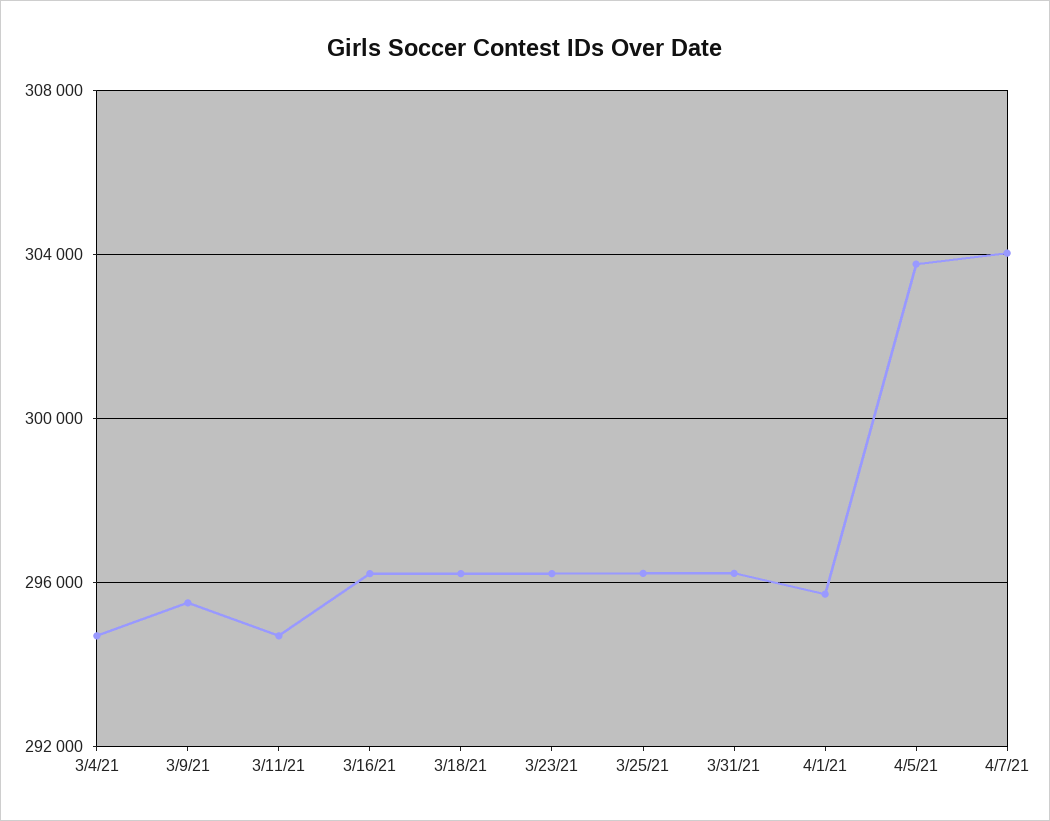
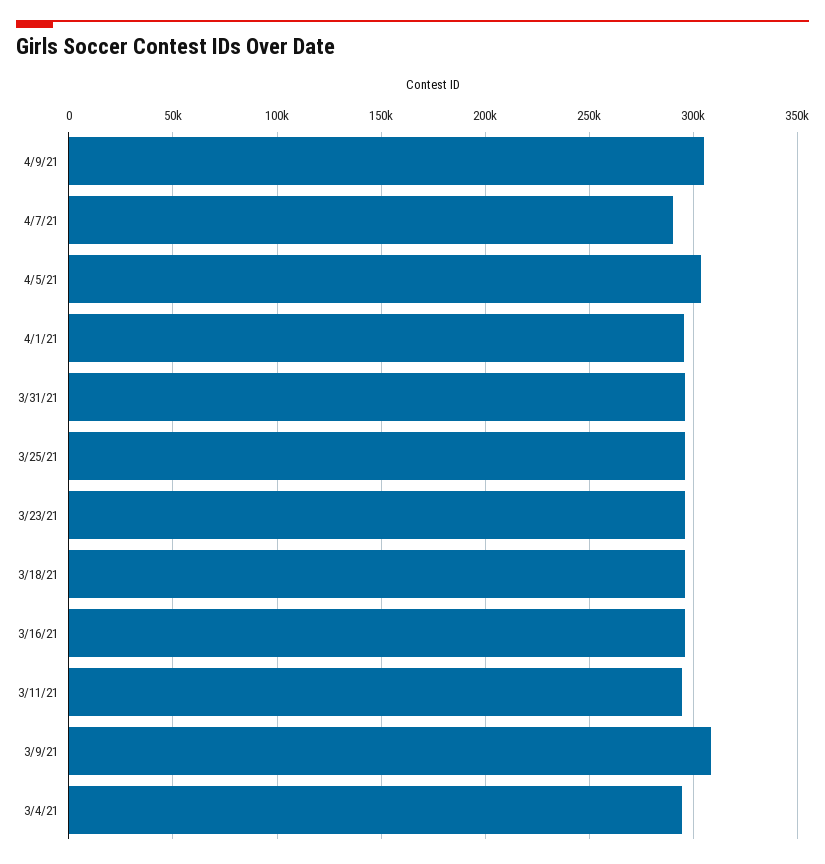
3/9/21: 295500 -> 310000
4/7/21: 304000 -> 290000
4/9/21: none -> 305000

